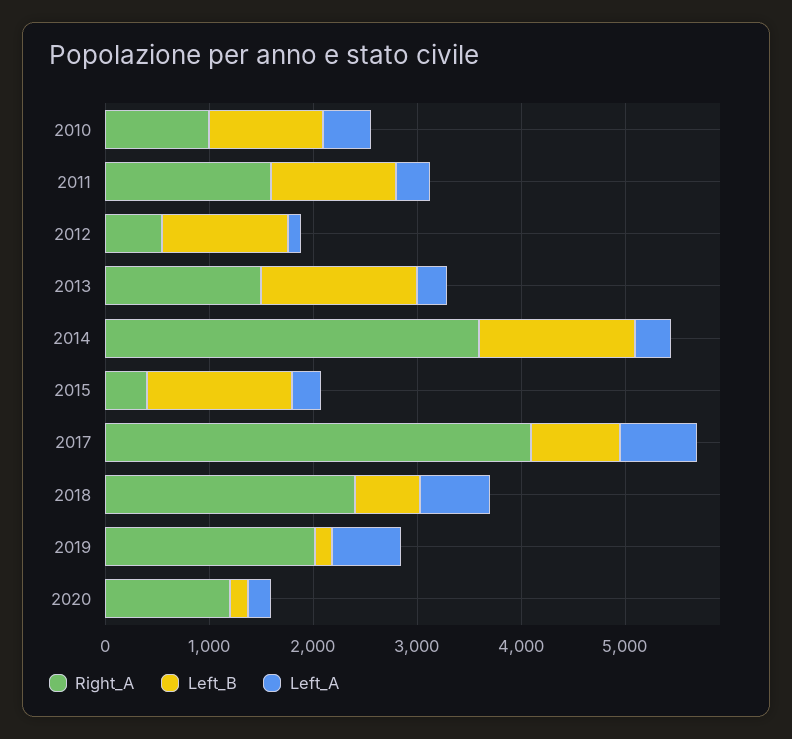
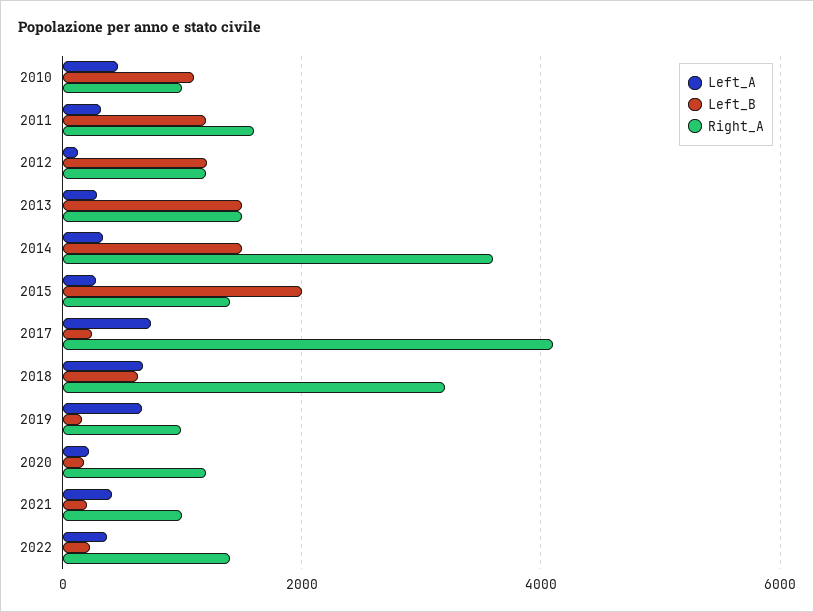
Right_A, 2012: 600 -> 1200
Right_A, 2015: 400 -> 1400
Left_B, 2015: 1400 -> 2000
Left_B, 2017: 800 -> 200
Right_A, 2018: 2400 -> 3200
Right_A, 2019: 2000 -> 1000
Left_A, 2021: none -> 400
Left_B, 2021: none -> 200
Right_A, 2021: none -> 1000
Left_A, 2022: none -> 400
Left_B, 2022: none -> 200
Right_A, 2022: none -> 1400

